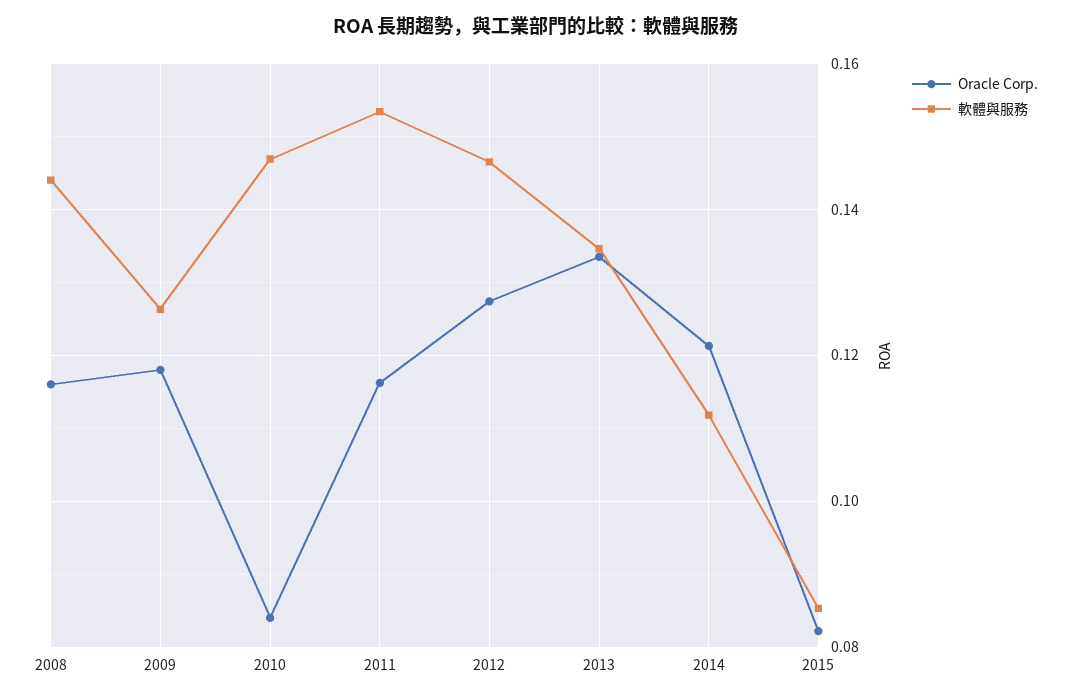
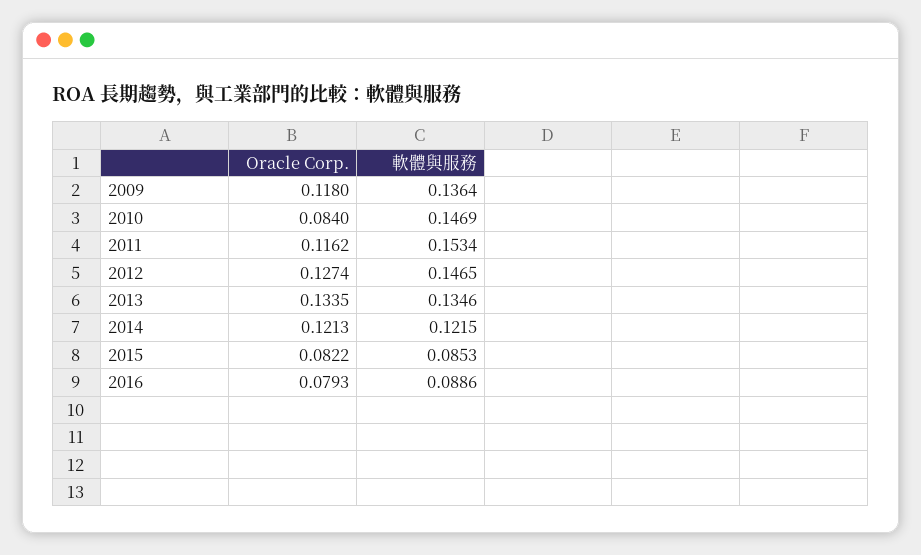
Oracle Corp., 2008: 0.116 -> none
軟體與服務, 2008: 0.144 -> none
軟體與服務, 2009: 0.126 -> 0.1364
軟體與服務, 2014: 0.112 -> 0.1215
Oracle Corp., 2016: none -> 0.0793
軟體與服務, 2016: none -> 0.0886

